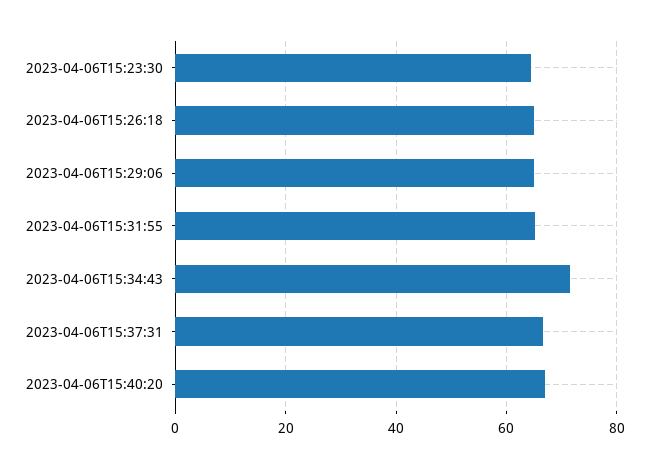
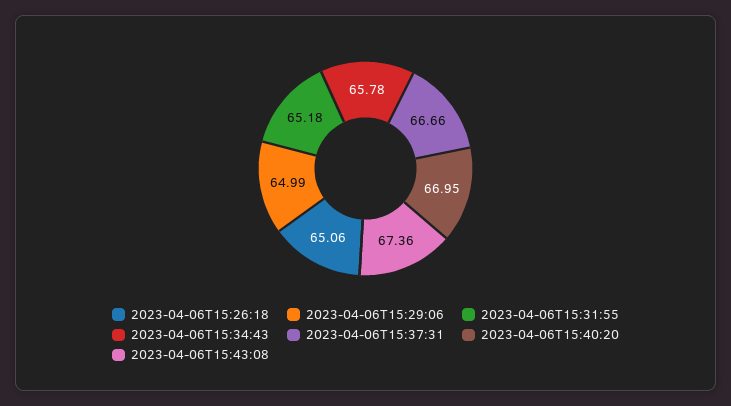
2023-04-06T15:23:30: 64 -> none
2023-04-06T15:34:43: 72 -> 65.78
2023-04-06T15:43:08: none -> 67.36

